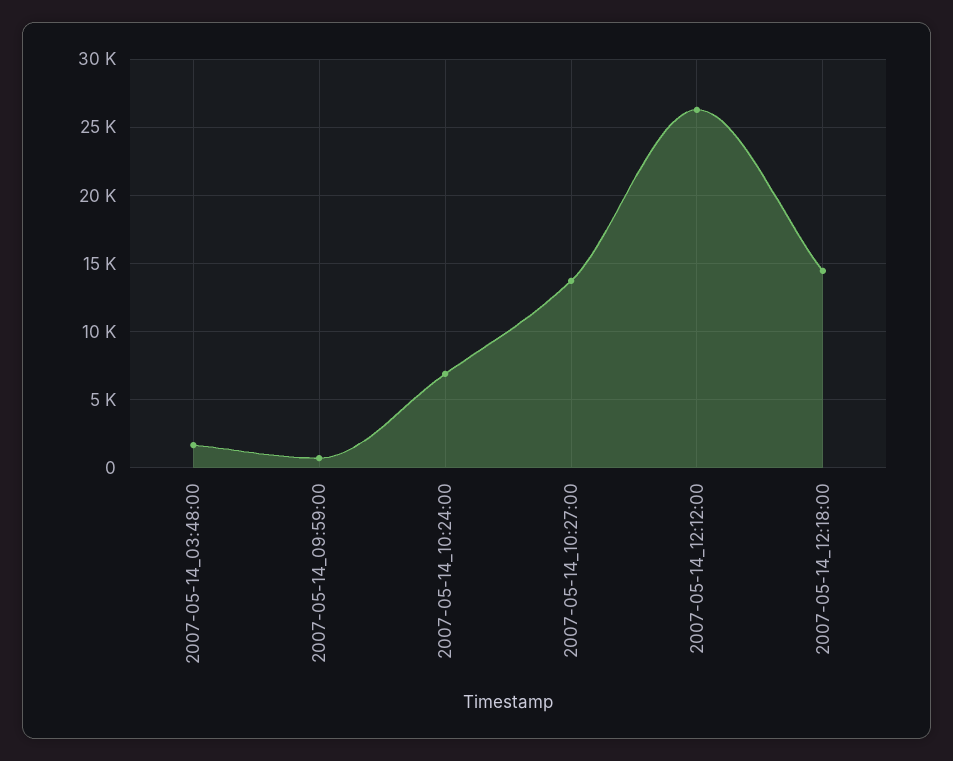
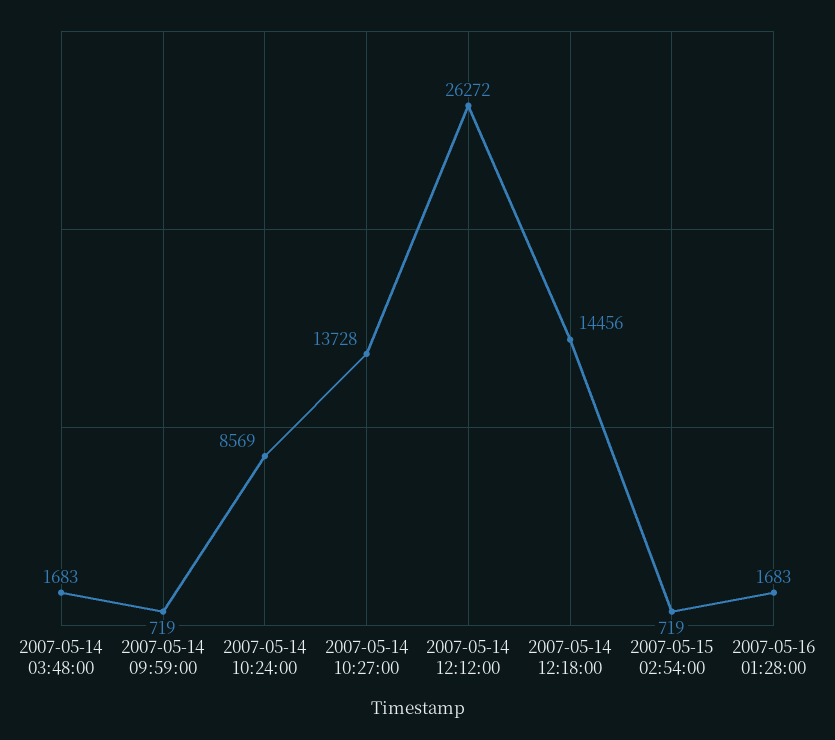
2007-05-14_10:24:00: 7000 -> 8569
2007-05-15 02:54:00: none -> 719
2007-05-16 01:28:00: none -> 1683

